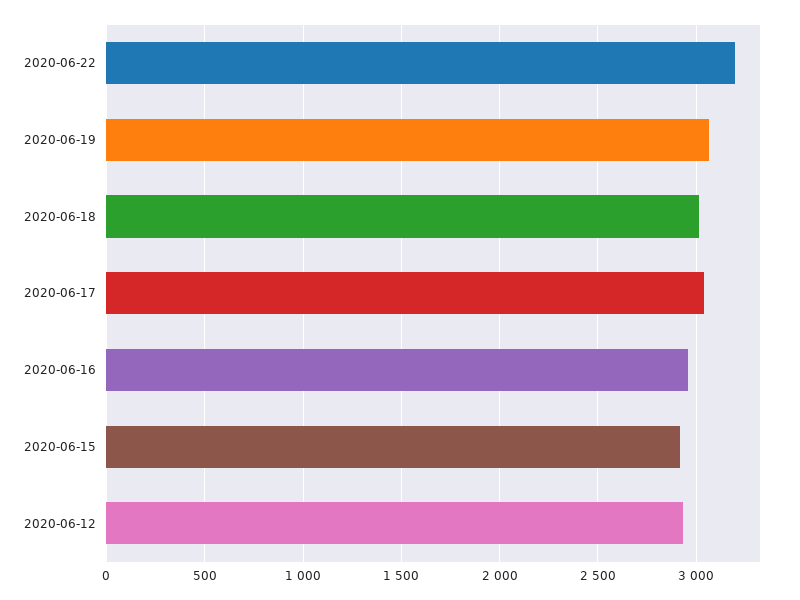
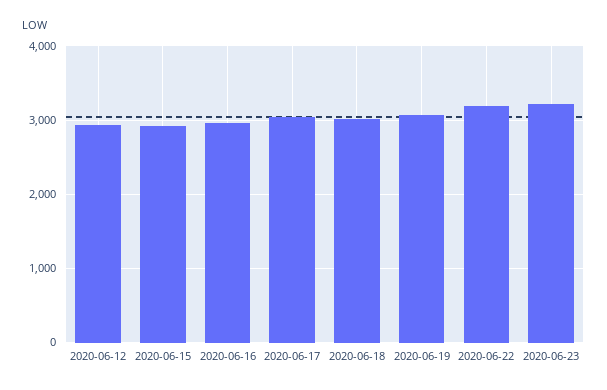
2020-06-23: none -> 3200

